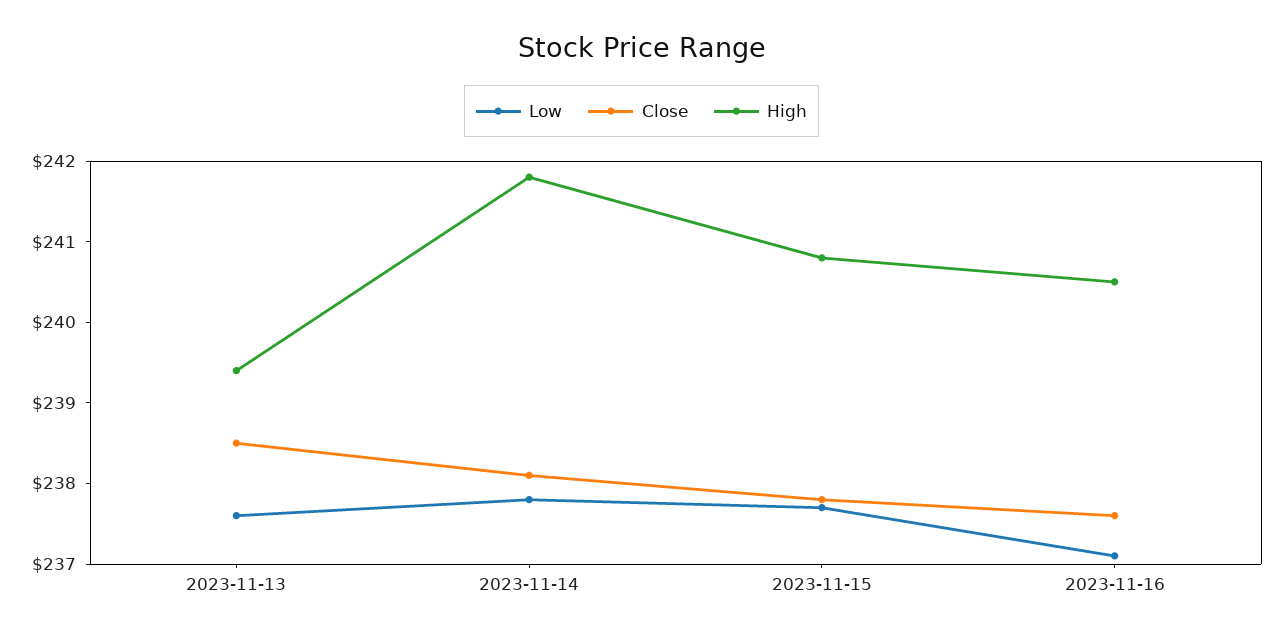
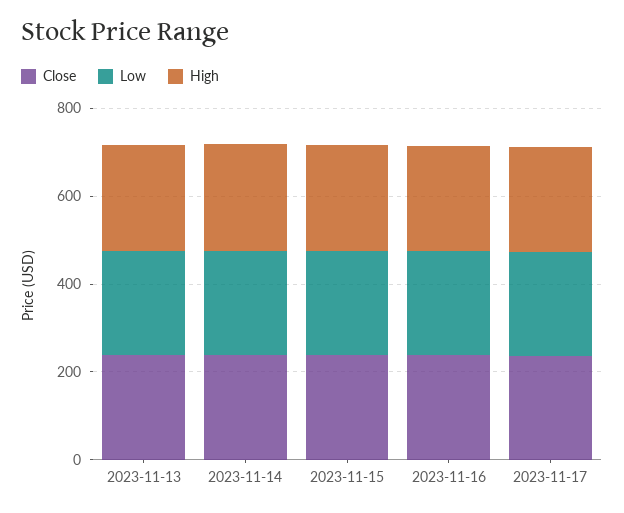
Close, 2023-11-17: none -> 250
Low, 2023-11-17: none -> 250
High, 2023-11-17: none -> 250

